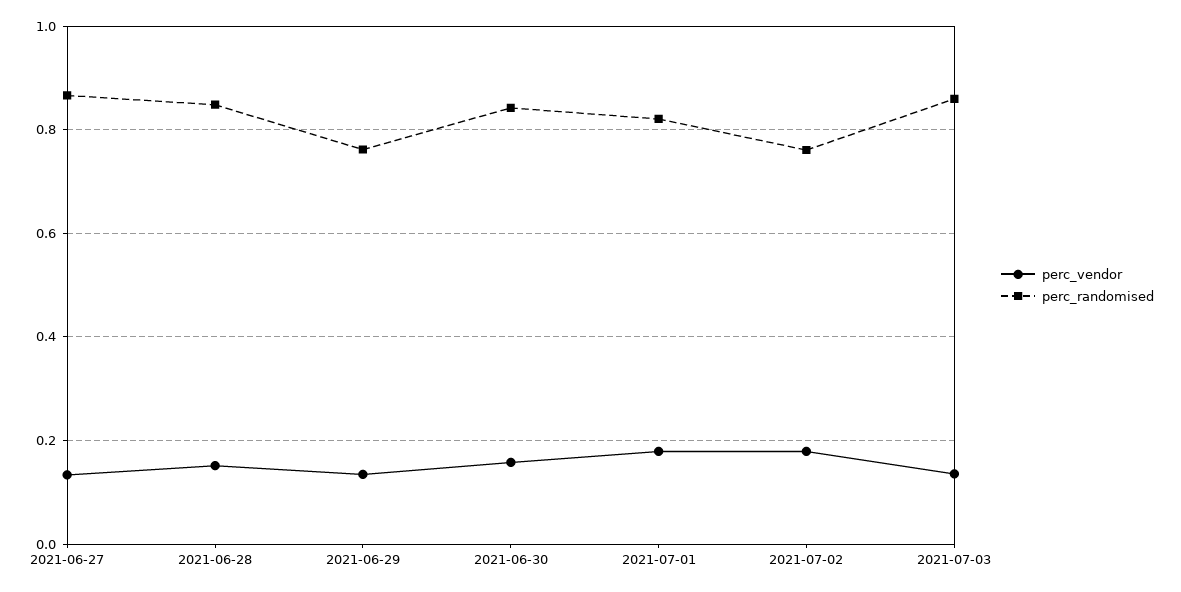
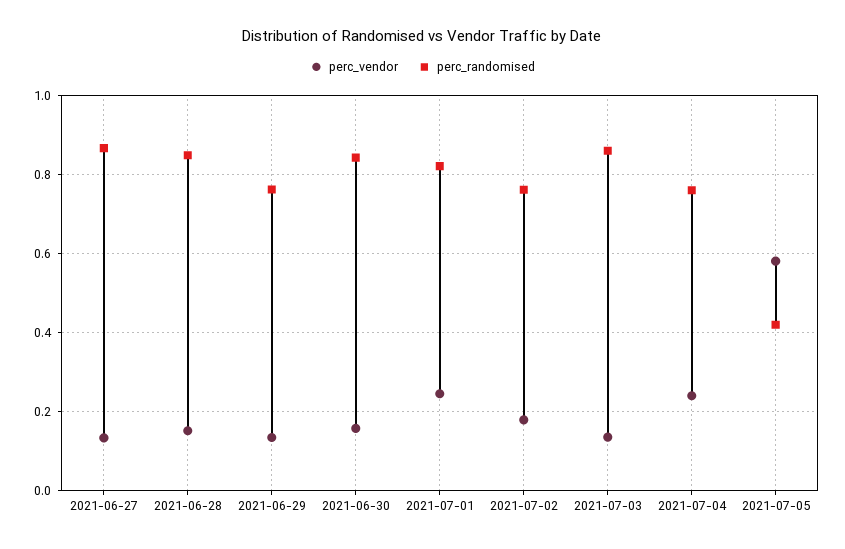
perc_vendor, 2021-07-01: 0.18 -> 0.24
perc_vendor, 2021-07-04: none -> 0.24
perc_randomised, 2021-07-04: none -> 0.76
perc_vendor, 2021-07-05: none -> 0.58
perc_randomised, 2021-07-05: none -> 0.42

